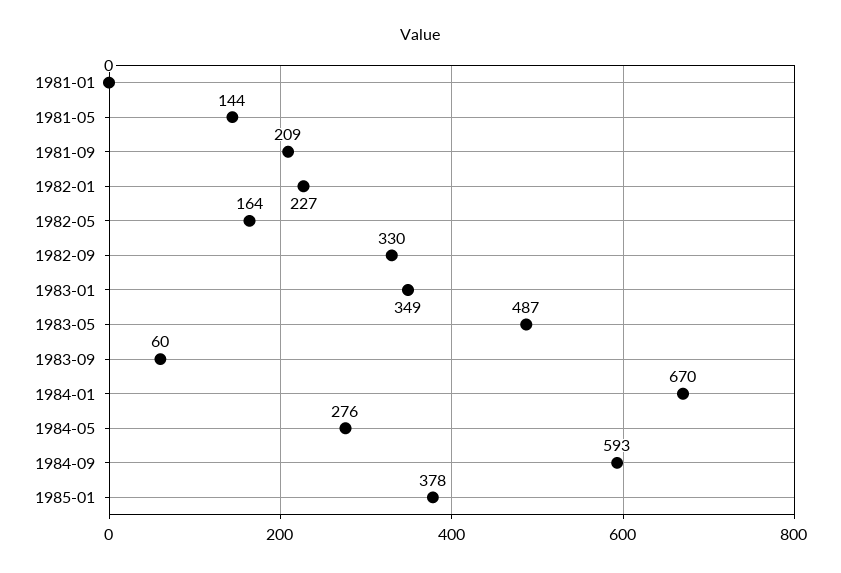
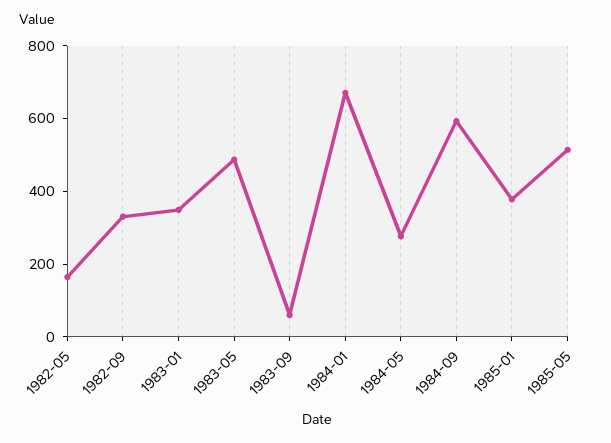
1981-01: 0 -> none
1981-05: 144 -> none
1981-09: 209 -> none
1982-01: 227 -> none
1985-05: none -> 500

